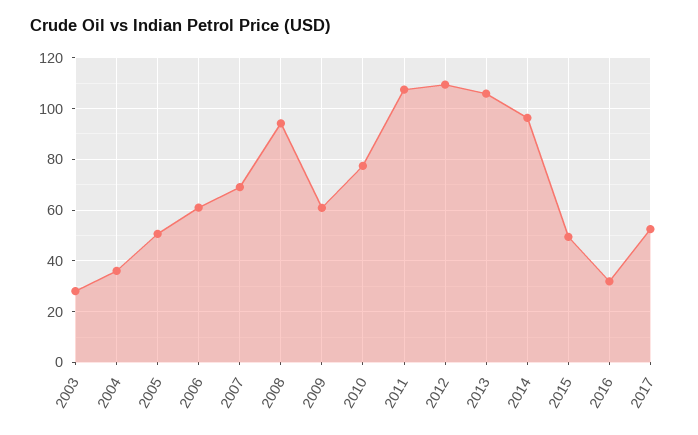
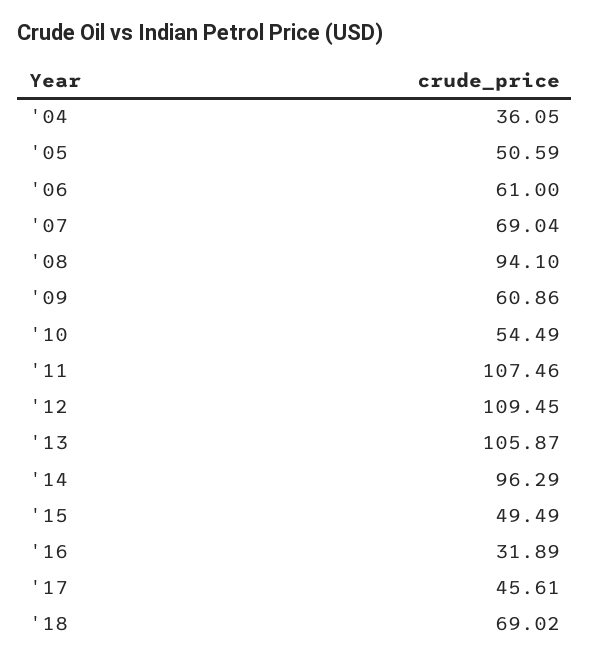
2003: 27.5 -> none
2010: 77.5 -> 54.49
2017: 52.5 -> 45.61
'18: none -> 69.02

